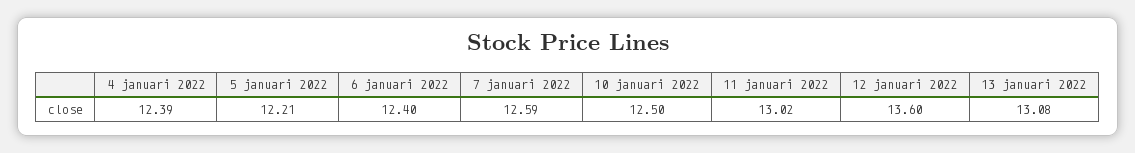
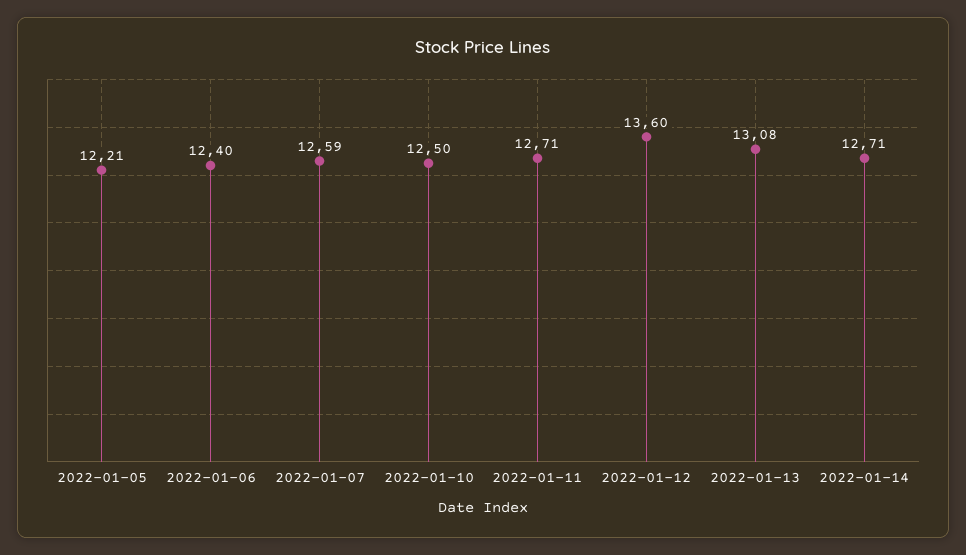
4 januari 2022: 12.39 -> none
11 januari 2022: 13.02 -> 12.71
2022-01-14: none -> 12.71

